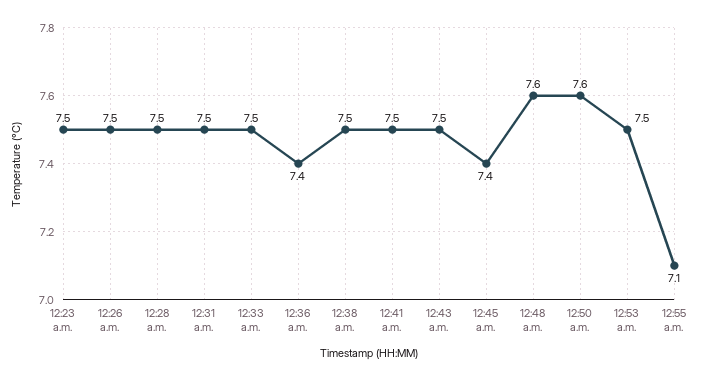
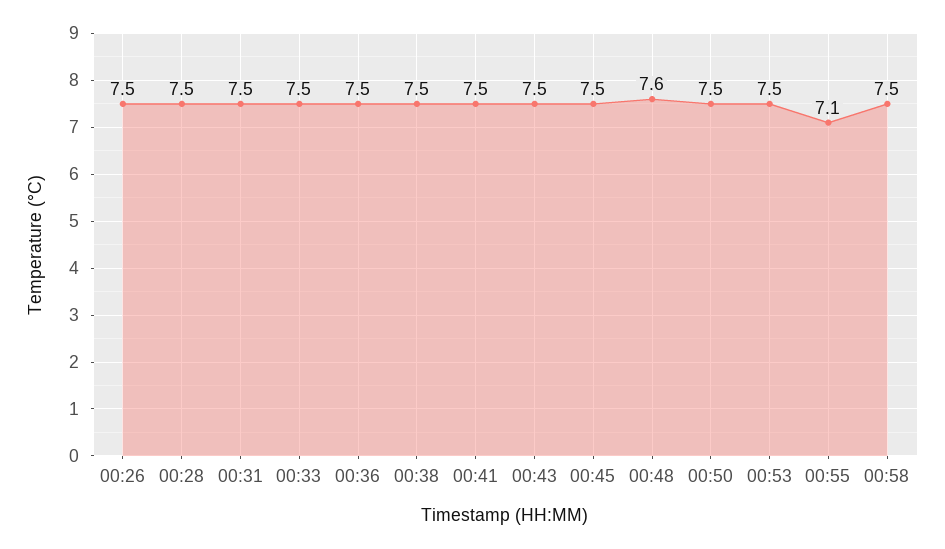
12:23 a.m.: 7.5 -> none
12:36 a.m.: 7.4 -> 7.5
12:45 a.m.: 7.4 -> 7.5
12:50 a.m.: 7.6 -> 7.5
00:58: none -> 7.5

